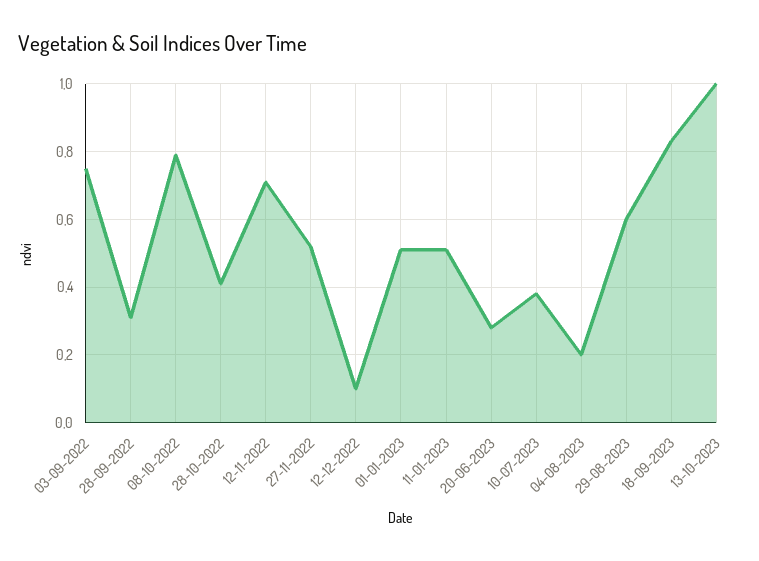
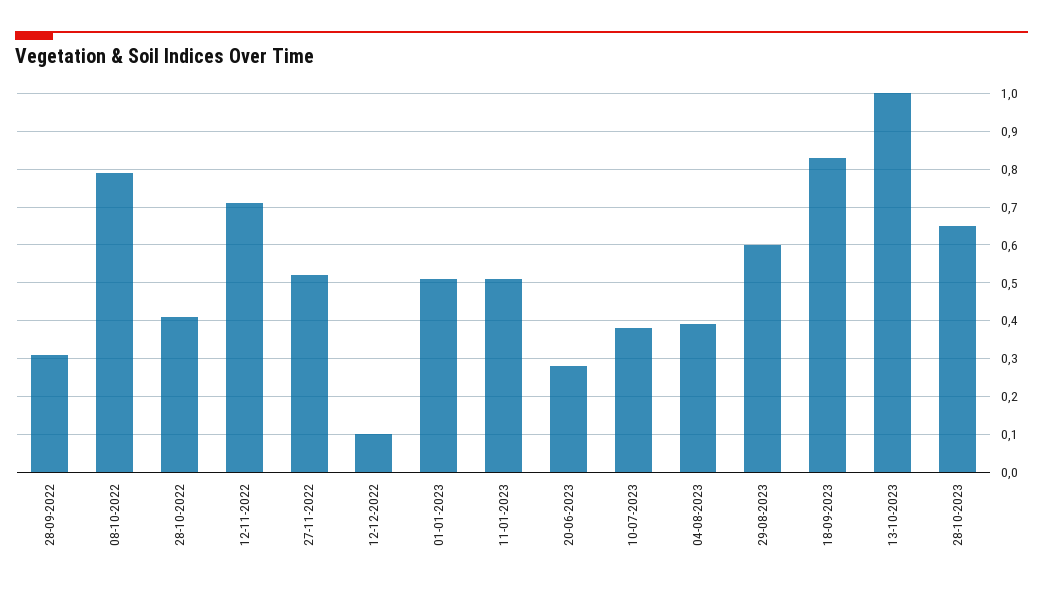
03-09-2022: 0.75 -> none
04-08-2023: 0.2 -> 0.4
28-10-2023: none -> 0.65

